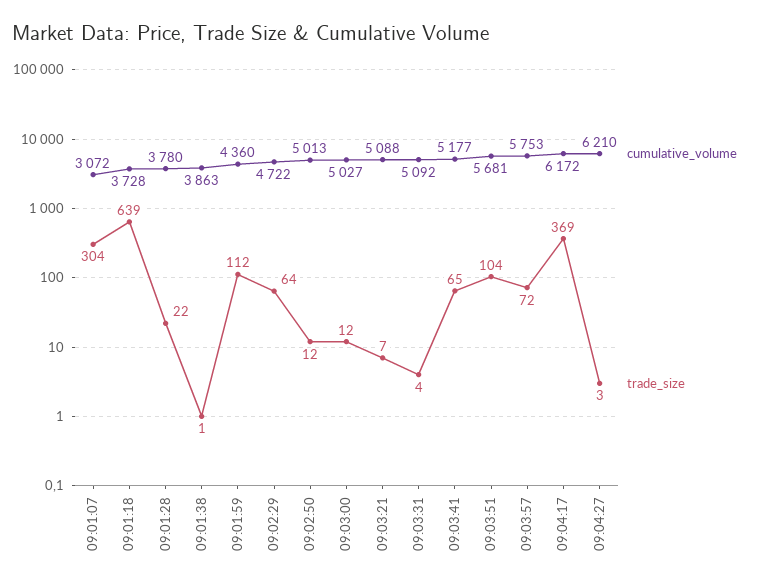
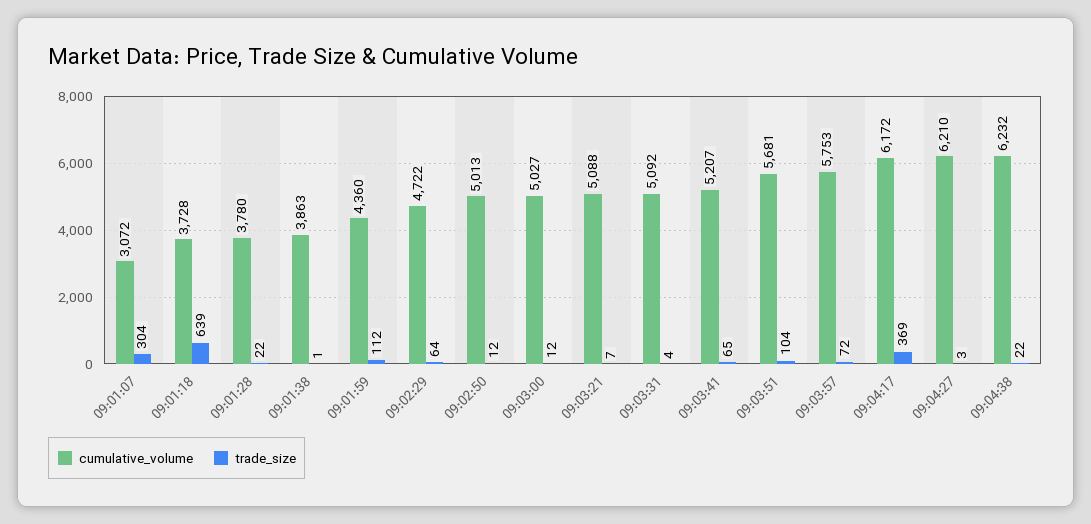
cumulative_volume, 09:03:41: 5177 -> 5207
cumulative_volume, 09:04:38: none -> 6232
trade_size, 09:04:38: none -> 22

